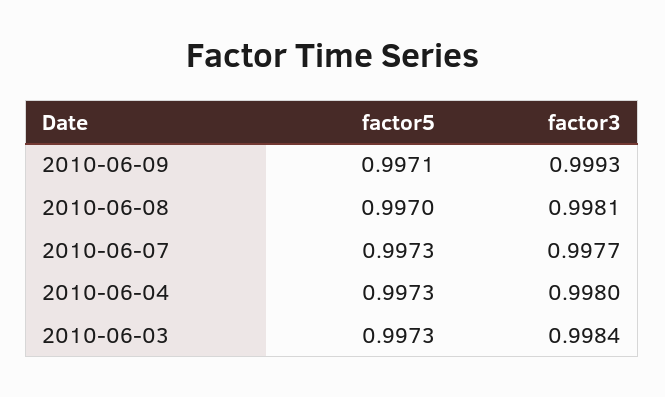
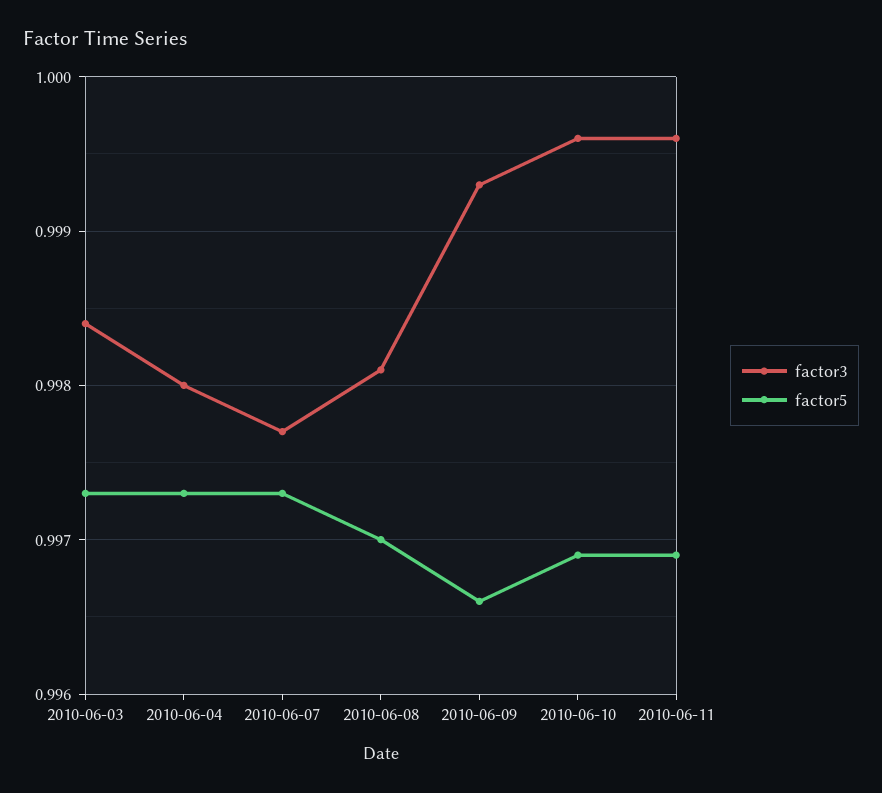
factor5, 2010-06-09: 0.9971 -> 0.9966
factor3, 2010-06-10: none -> 0.9996
factor5, 2010-06-10: none -> 0.9969
factor3, 2010-06-11: none -> 0.9996
factor5, 2010-06-11: none -> 0.9969

